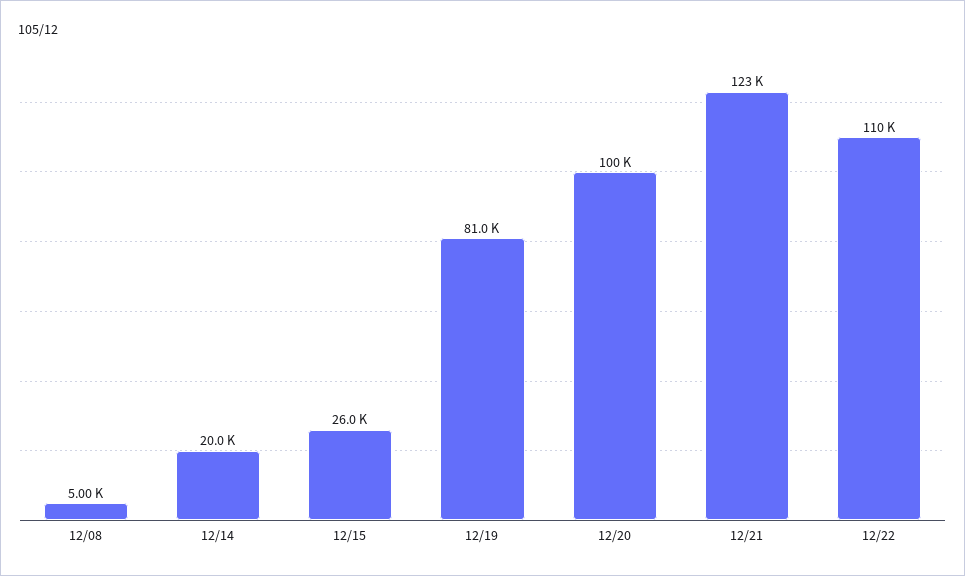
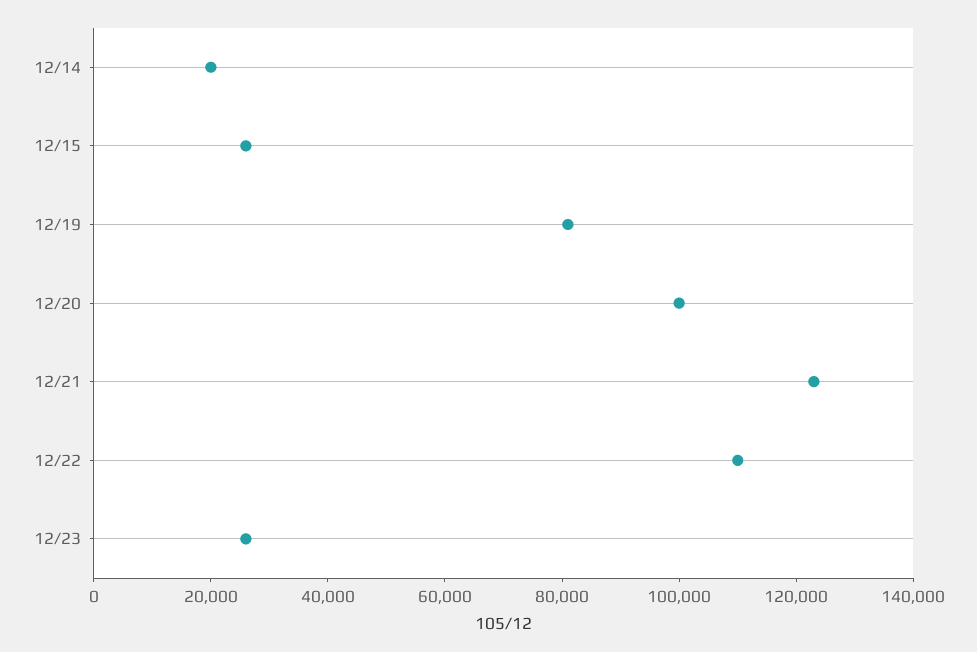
12/08: 5000 -> none
12/23: none -> 25000

